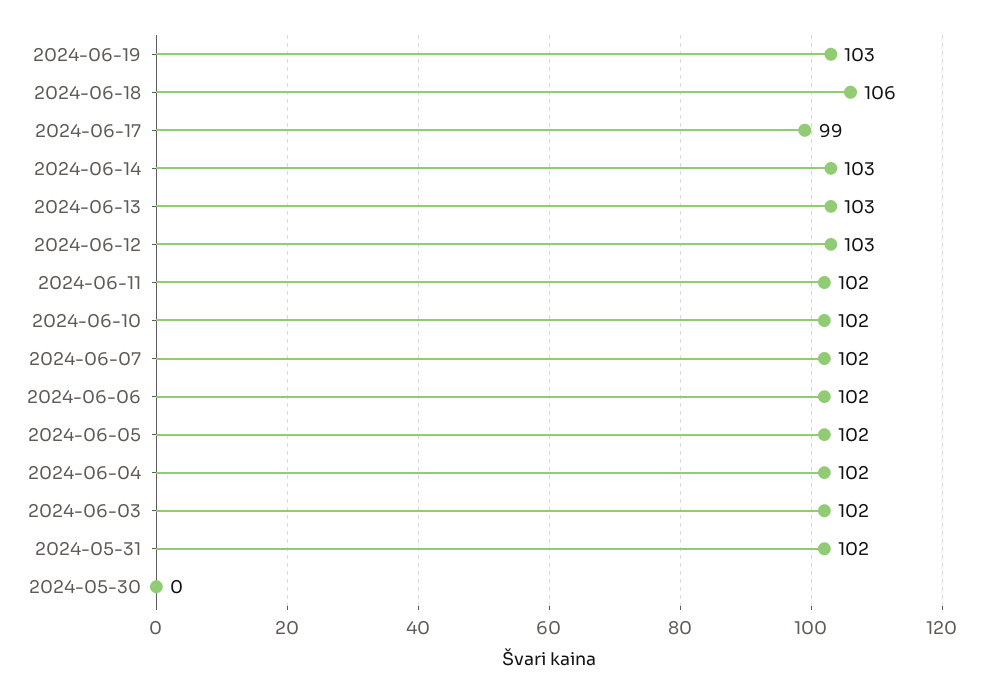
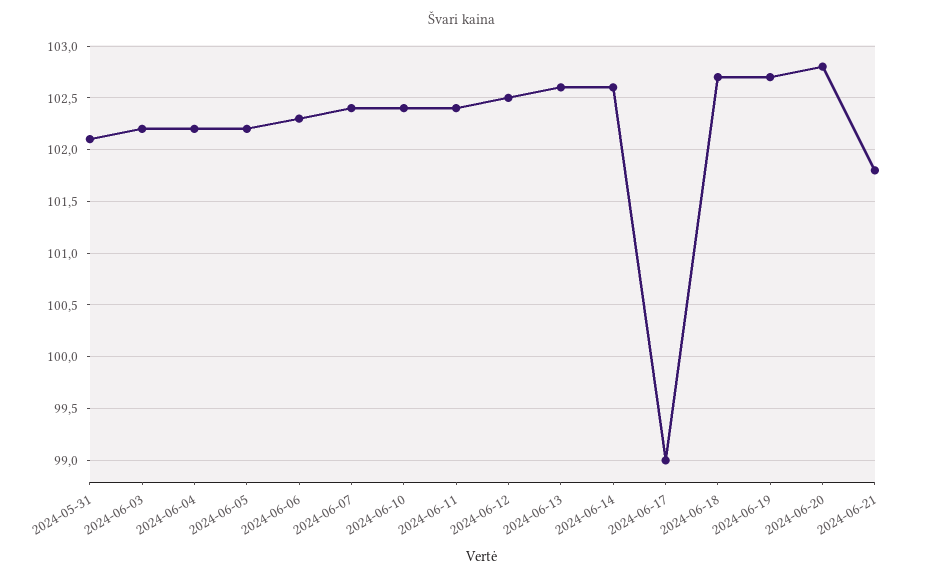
2024-06-18: 106 -> 102.7
2024-05-30: 0 -> none
2024-06-20: none -> 102.8
2024-06-21: none -> 101.8

